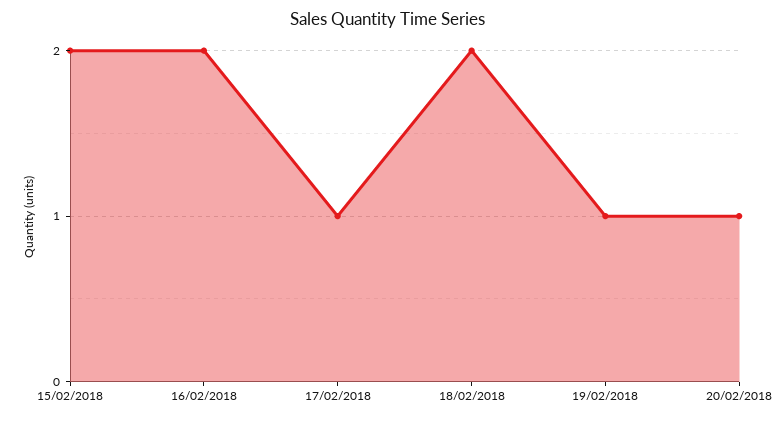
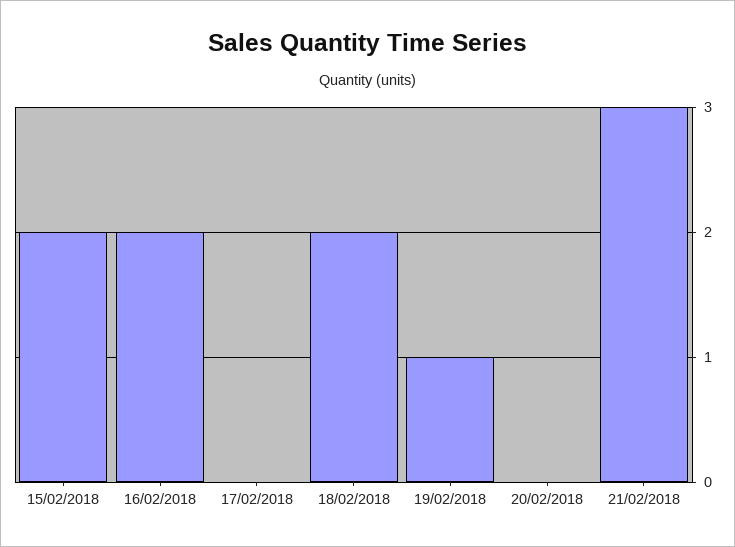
17/02/2018: 1 -> 0
20/02/2018: 1 -> 0
21/02/2018: none -> 3

